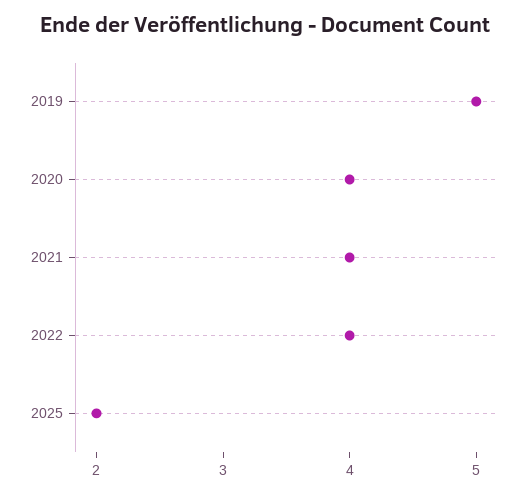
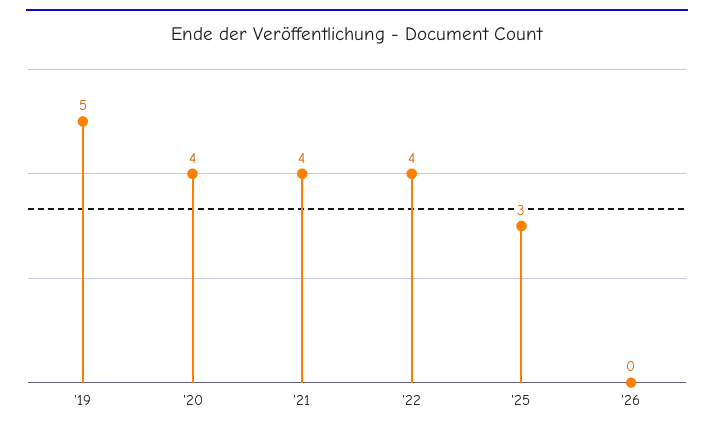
2025: 2 -> 3
'26: none -> 0

